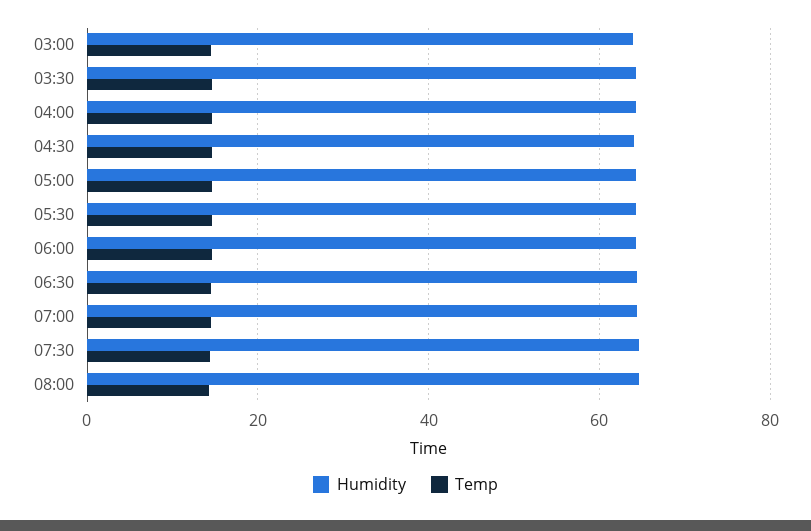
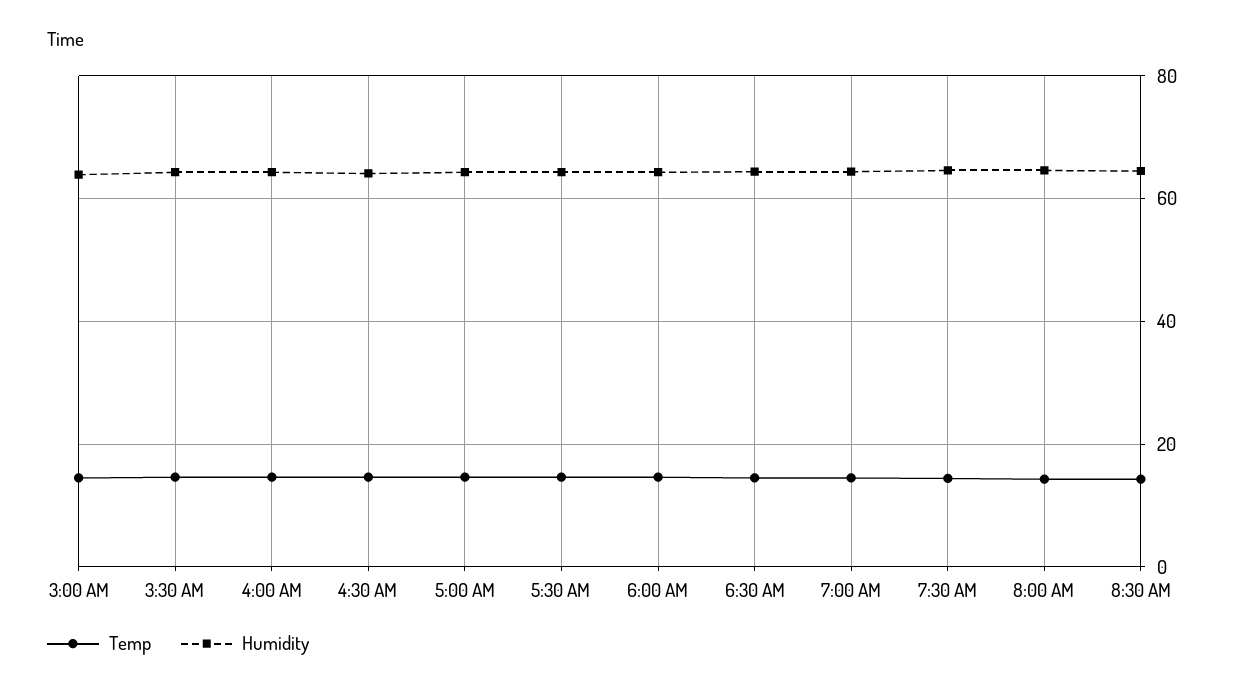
Temp, 8:30 AM: none -> 14
Humidity, 8:30 AM: none -> 64

